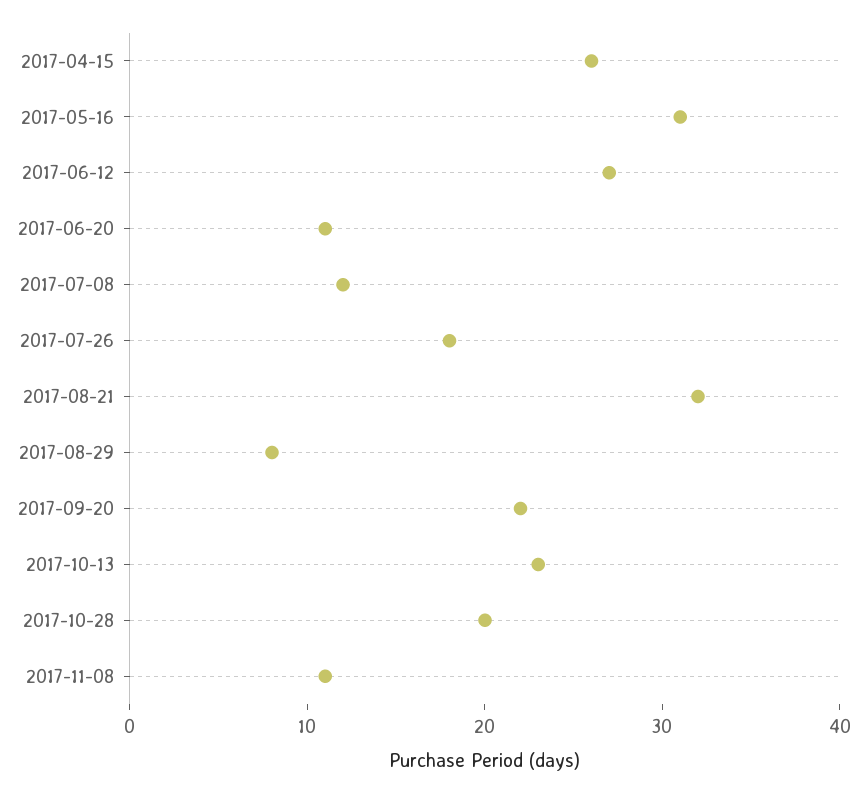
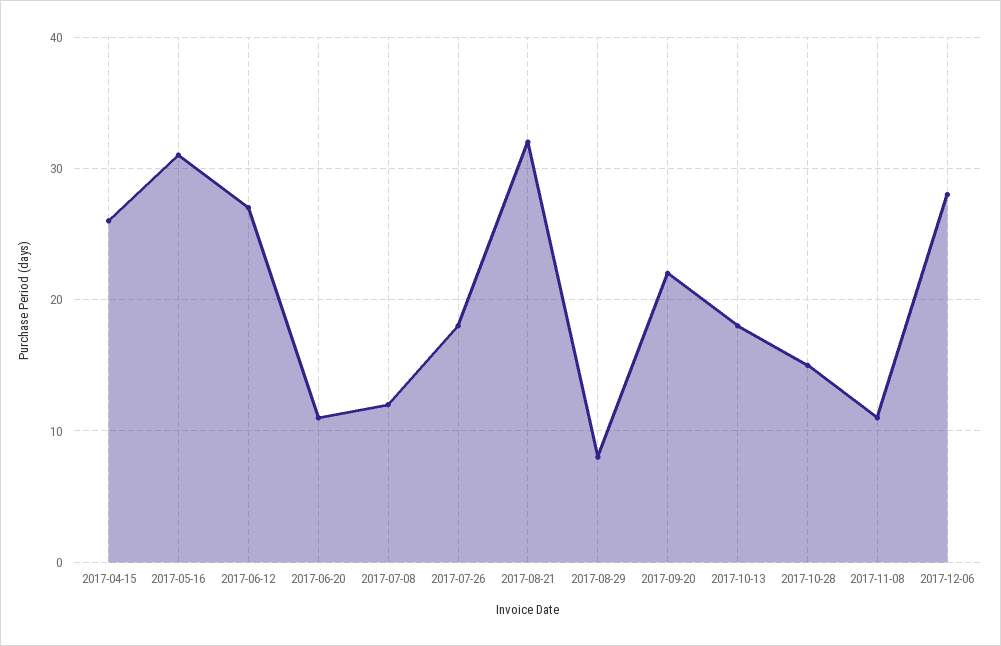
2017-10-13: 23 -> 18
2017-10-28: 20 -> 15
2017-12-06: none -> 28

